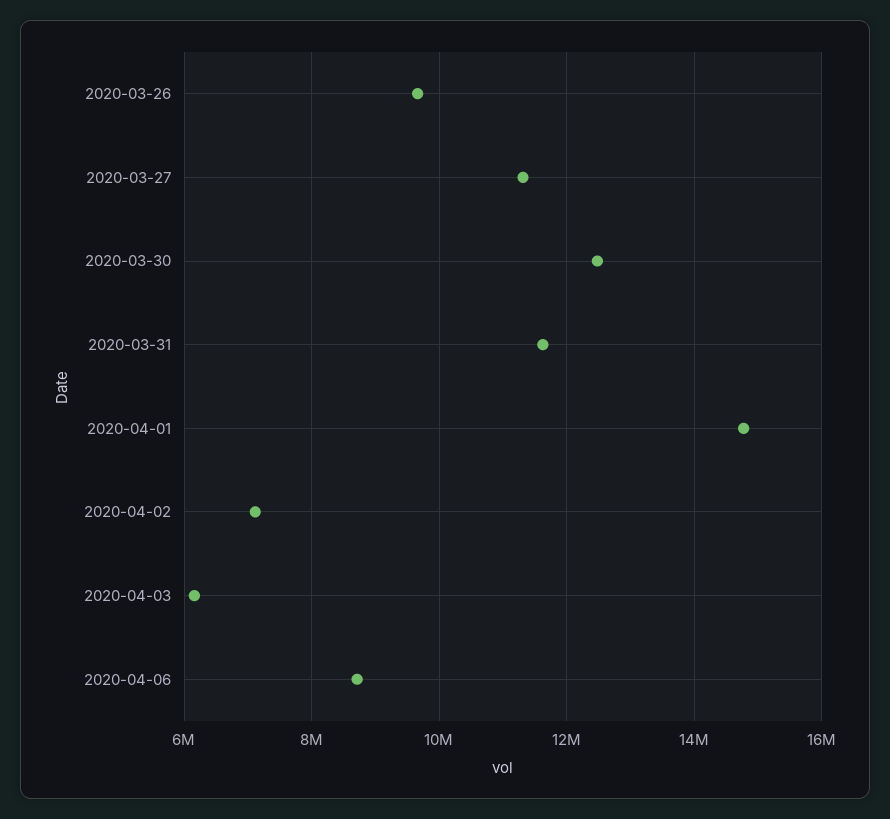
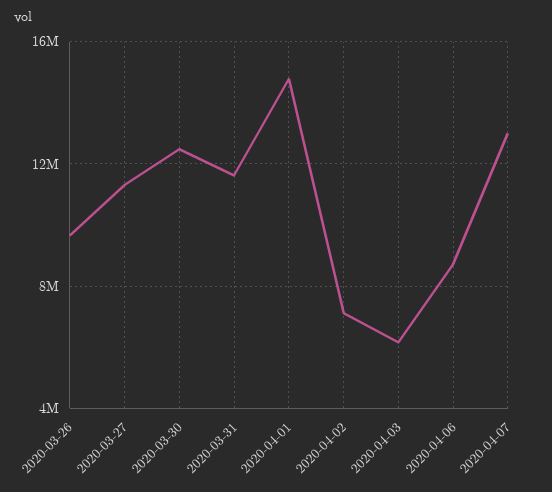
2020-04-07: none -> 13000000

